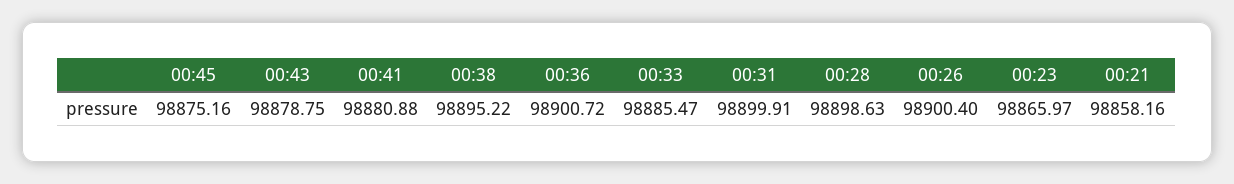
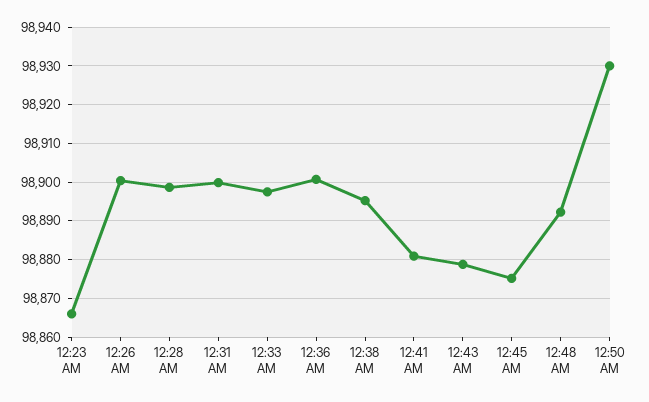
00:33: 98885.47 -> 98898
00:21: 98858.16 -> none
12:48 AM: none -> 98892
12:50 AM: none -> 98930

